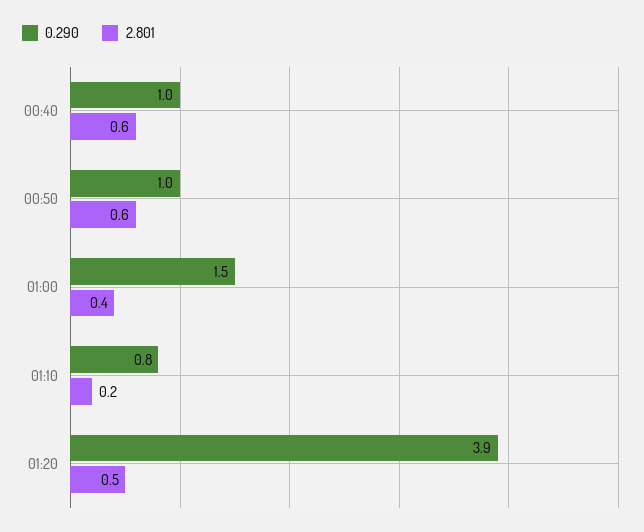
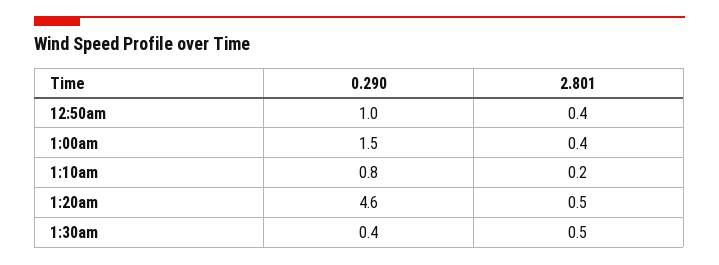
0.290, 00:40: 1 -> none
2.801, 00:40: 0.6 -> none
2.801, 00:50: 0.6 -> 0.4
0.290, 01:20: 3.9 -> 4.6
0.290, 1:30am: none -> 0.4
2.801, 1:30am: none -> 0.5

